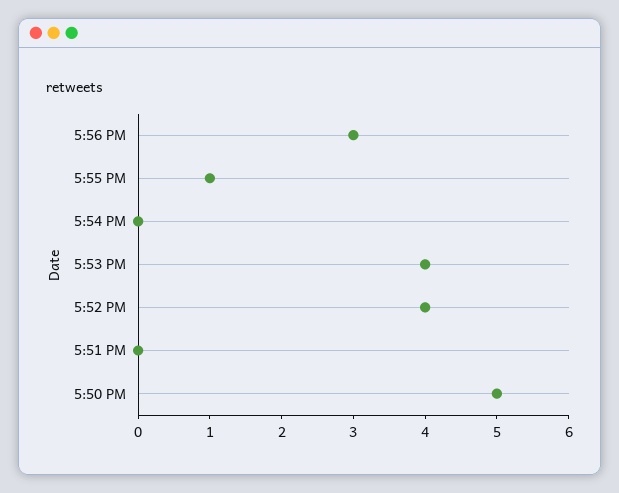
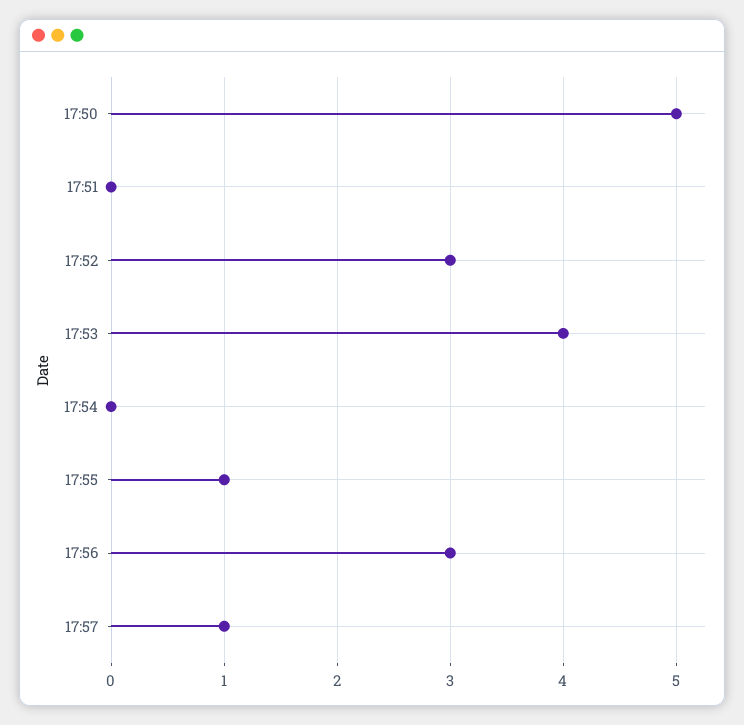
5:52 PM: 4 -> 3
17:57: none -> 1

